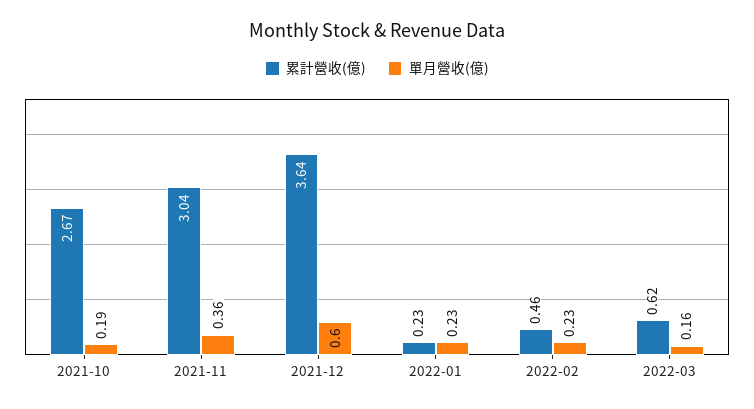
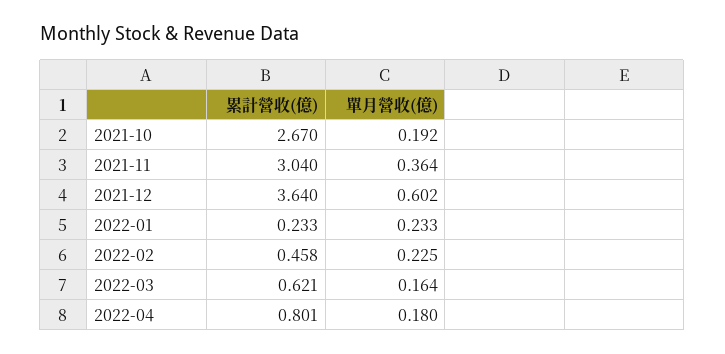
累計營收(億), 2022-04: none -> 0.801
單月營收(億), 2022-04: none -> 0.18

